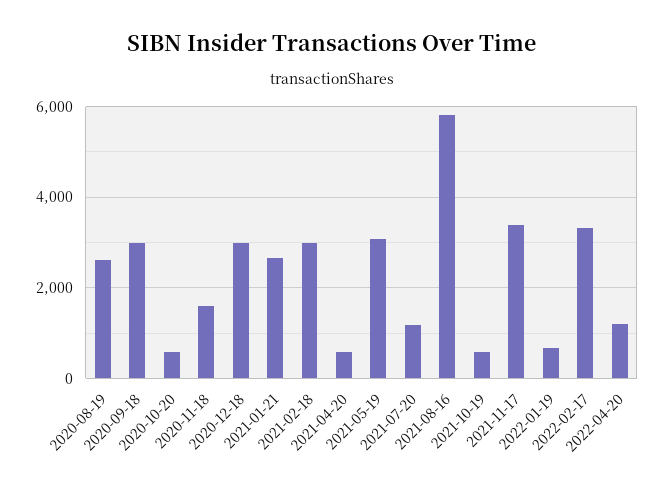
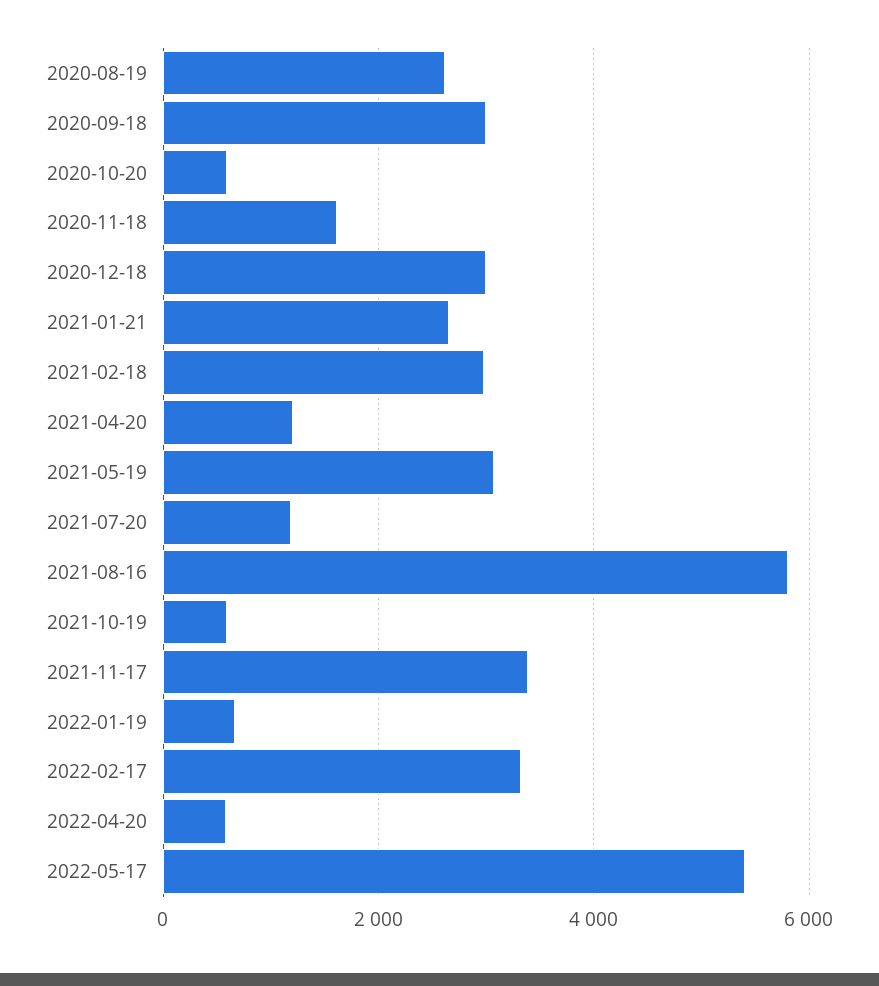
2021-04-20: 600 -> 1200
2022-04-20: 1200 -> 600
2022-05-17: none -> 5400

